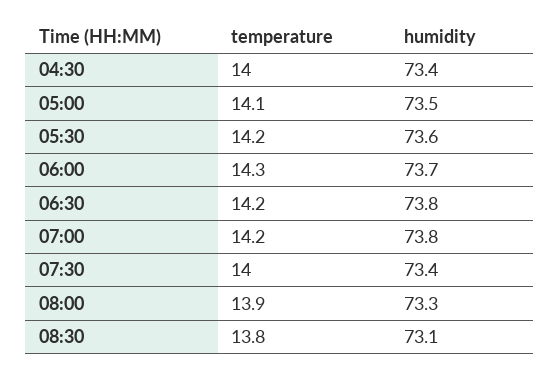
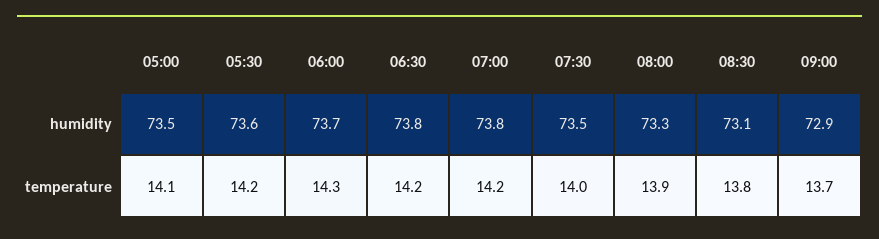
temperature, 04:30: 14 -> none
humidity, 04:30: 73.4 -> none
humidity, 07:30: 73.4 -> 73.5
humidity, 09:00: none -> 72.9
temperature, 09:00: none -> 13.7

